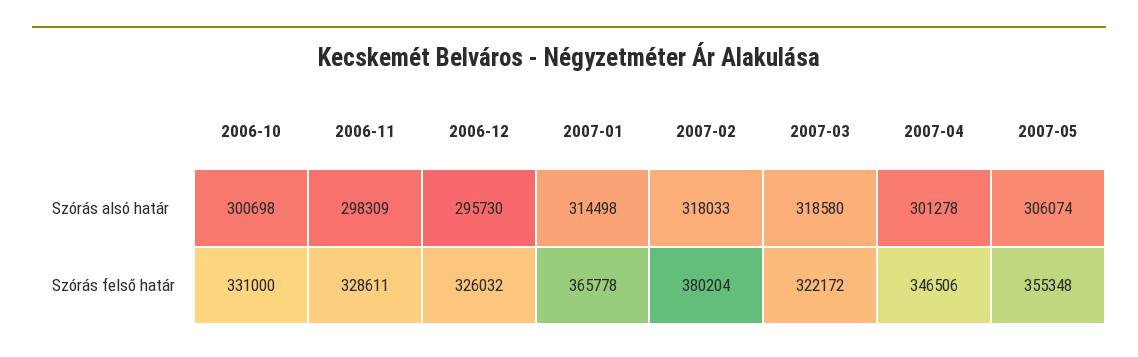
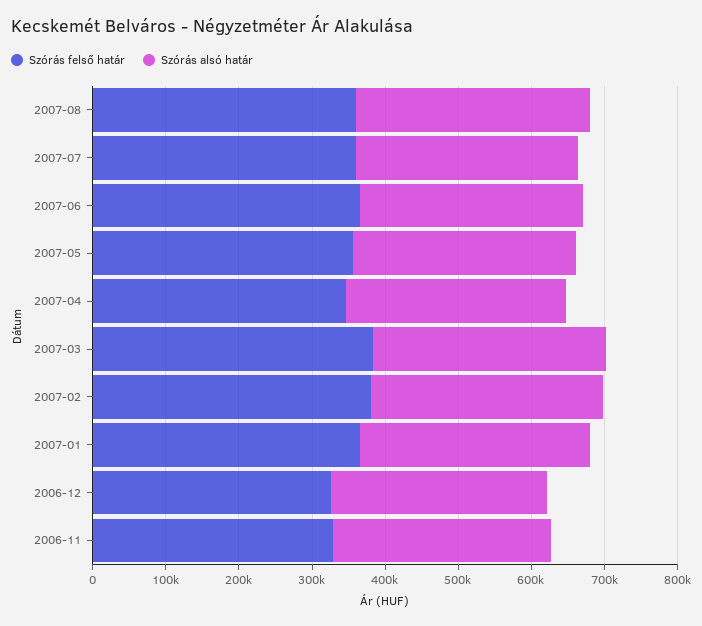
Szórás alsó határ, 2006-10: 300698 -> none
Szórás felső határ, 2006-10: 331000 -> none
Szórás felső határ, 2007-03: 322172 -> 380000
Szórás felső határ, 2007-08: none -> 360000
Szórás alsó határ, 2007-08: none -> 320000
Szórás felső határ, 2007-07: none -> 360000
Szórás alsó határ, 2007-07: none -> 300000
Szórás felső határ, 2007-06: none -> 360000
Szórás alsó határ, 2007-06: none -> 300000

